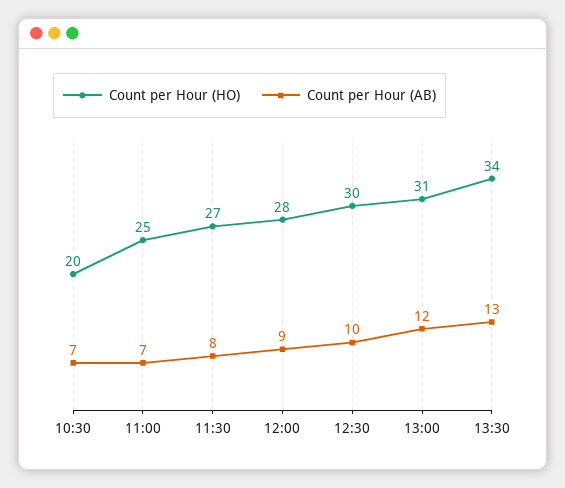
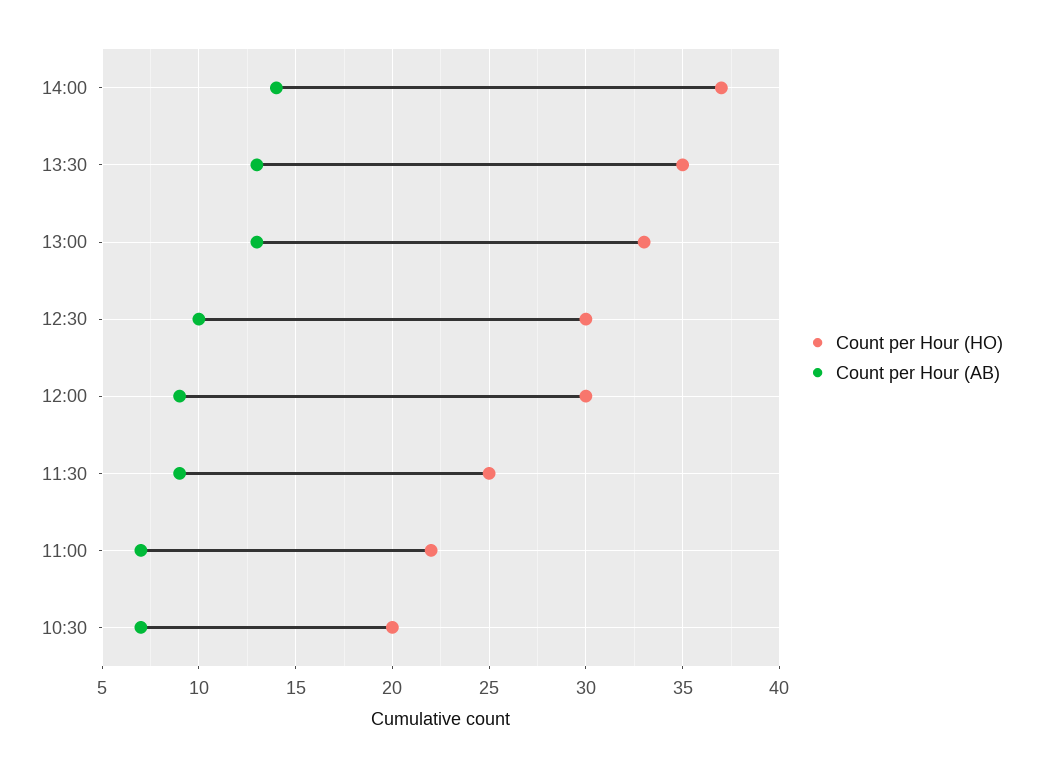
Count per Hour (HO), 11:00: 25 -> 22
Count per Hour (HO), 11:30: 27 -> 25
Count per Hour (AB), 11:30: 8 -> 9
Count per Hour (HO), 12:00: 28 -> 30
Count per Hour (HO), 13:00: 31 -> 33
Count per Hour (AB), 13:00: 12 -> 13
Count per Hour (HO), 13:30: 34 -> 35
Count per Hour (HO), 14:00: none -> 37
Count per Hour (AB), 14:00: none -> 14

